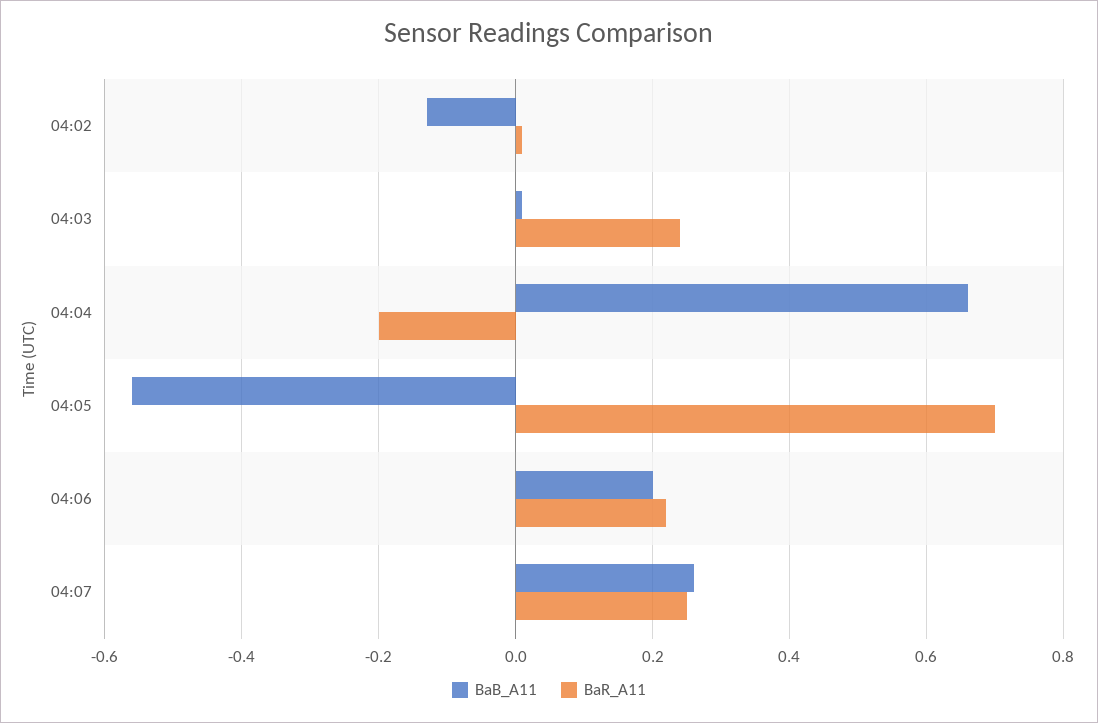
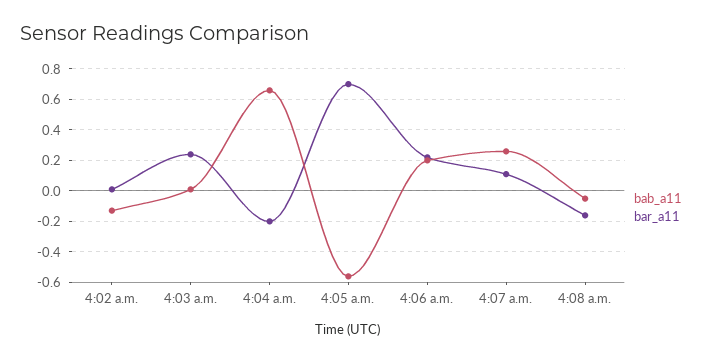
BaR_A11, 04:07: 0.25 -> 0.1
BaB_A11, 4:08 a.m.: none -> -0.05
BaR_A11, 4:08 a.m.: none -> -0.15

